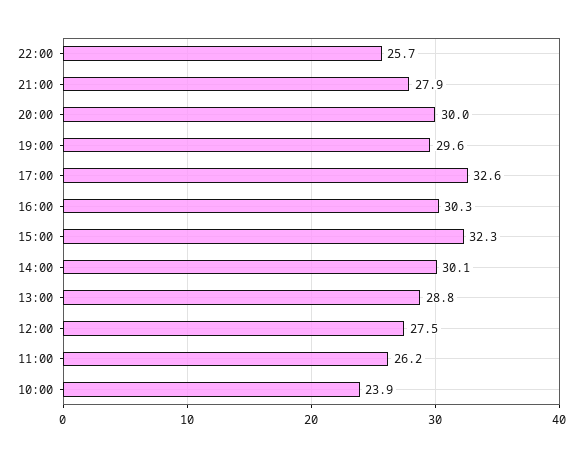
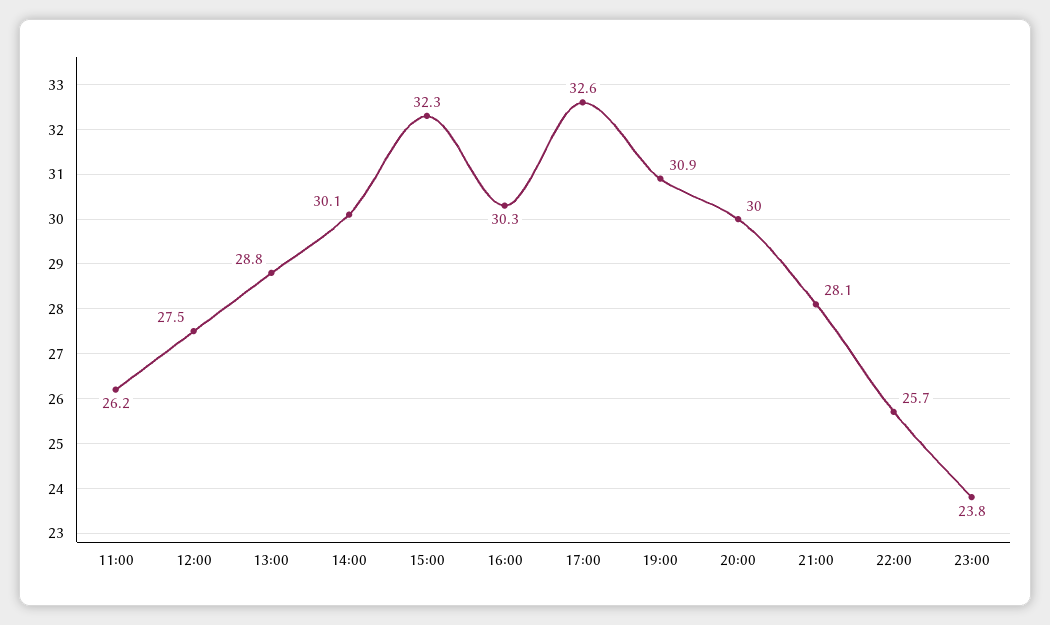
21:00: 27.9 -> 28.1
19:00: 29.6 -> 30.9
10:00: 23.9 -> none
23:00: none -> 23.8

